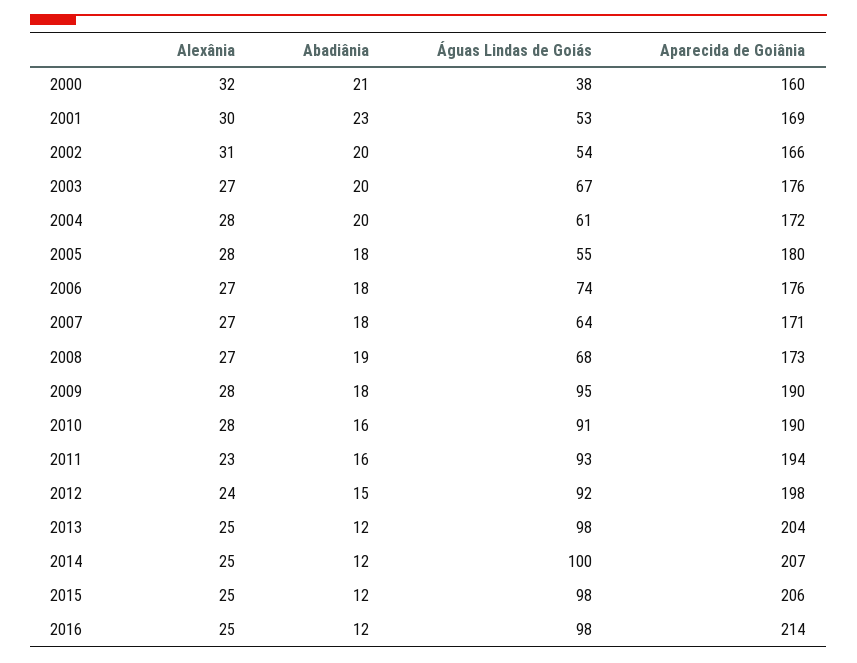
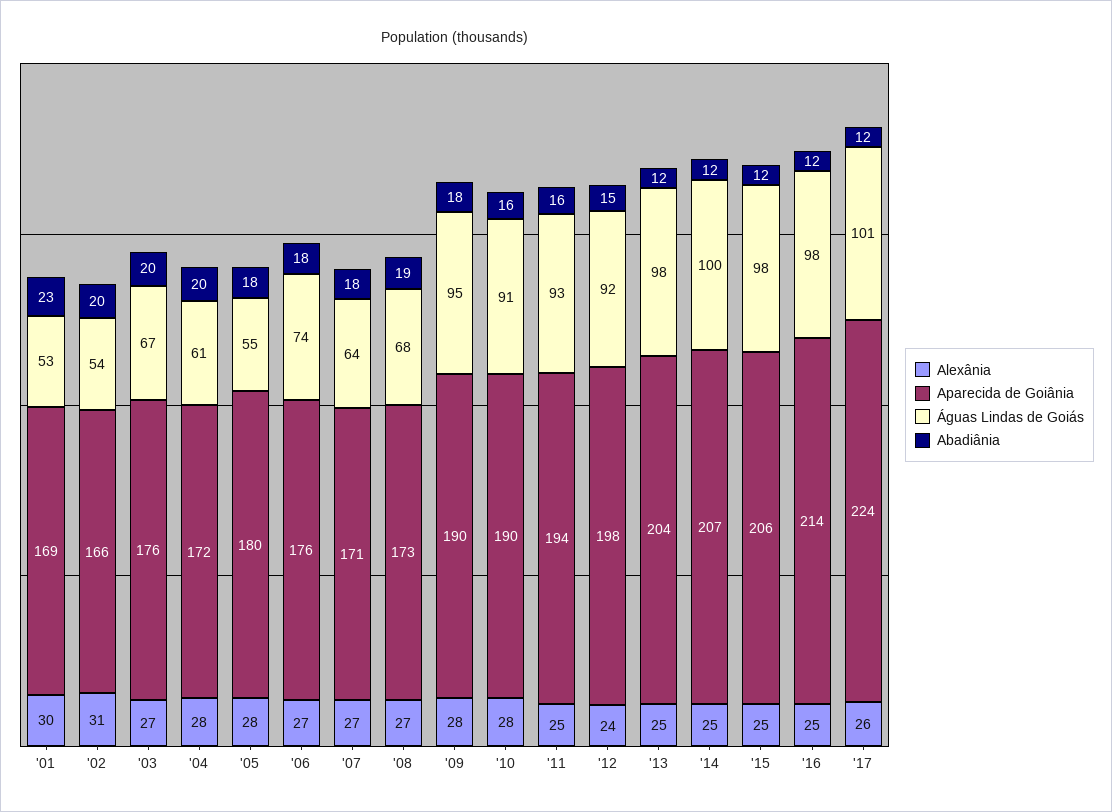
Alexânia, 2000: 32 -> none
Abadiânia, 2000: 21 -> none
Águas Lindas de Goiás, 2000: 38 -> none
Aparecida de Goiânia, 2000: 160 -> none
Alexânia, 2011: 23 -> 25
Alexânia, '17: none -> 26
Aparecida de Goiânia, '17: none -> 224
Águas Lindas de Goiás, '17: none -> 101
Abadiânia, '17: none -> 12

